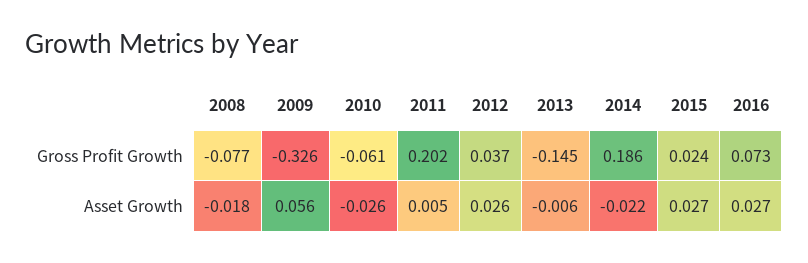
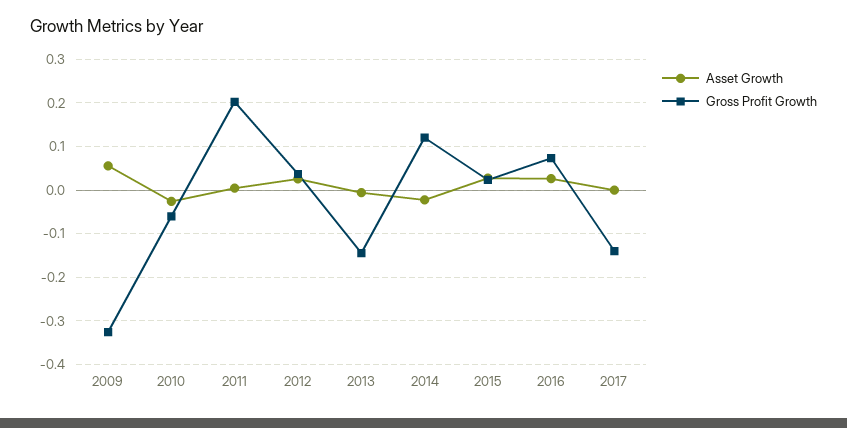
Gross Profit Growth, 2008: -0.077 -> none
Gross Profit Growth, 2014: 0.186 -> 0.12
Asset Growth, 2008: -0.018 -> none
Asset Growth, 2017: none -> 0
Gross Profit Growth, 2017: none -> -0.14

